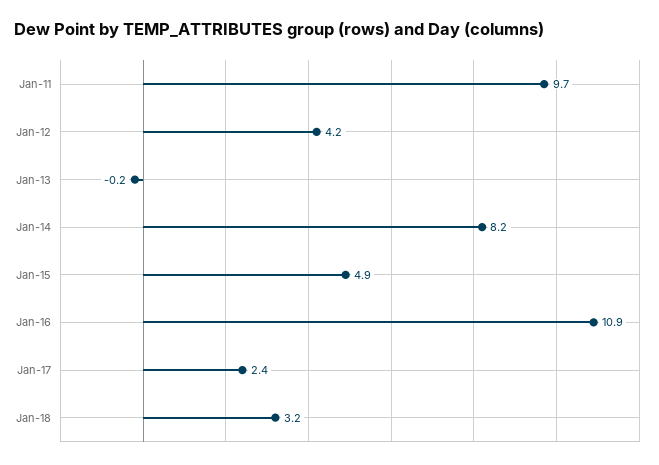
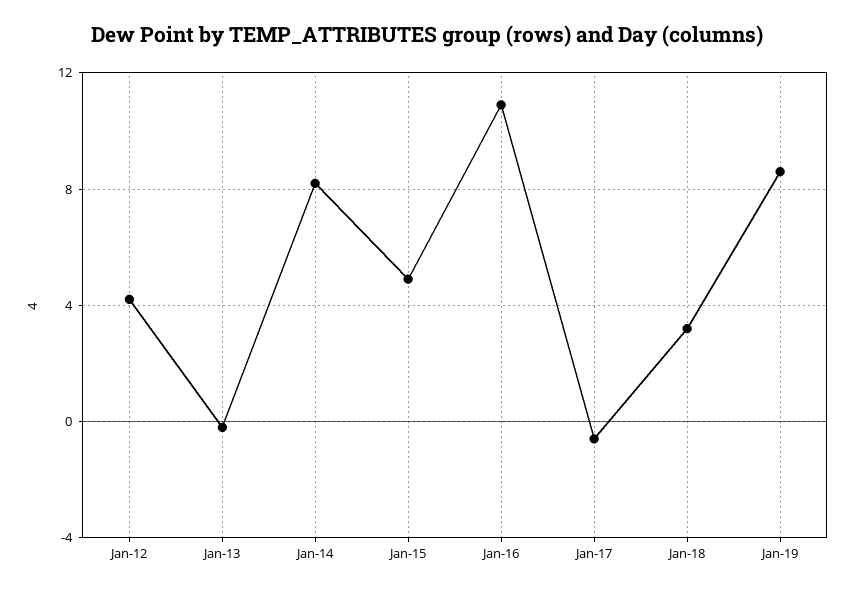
Jan-11: 9.7 -> none
Jan-17: 2.4 -> -0.5
Jan-19: none -> 8.5

